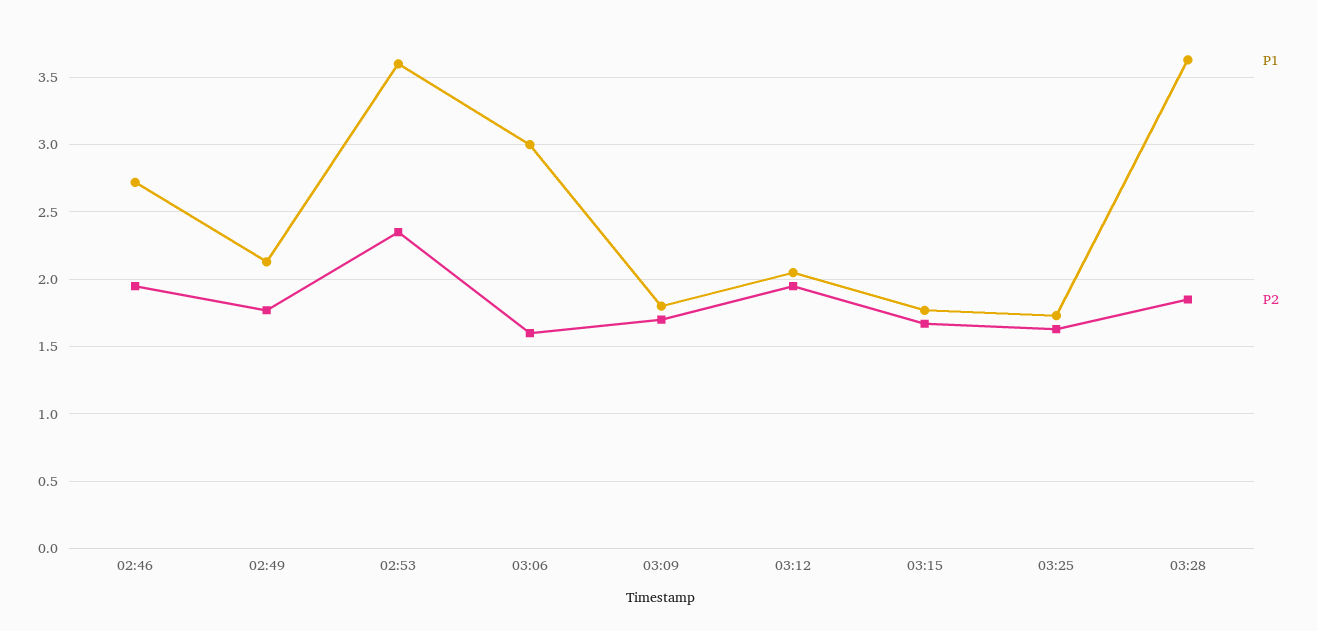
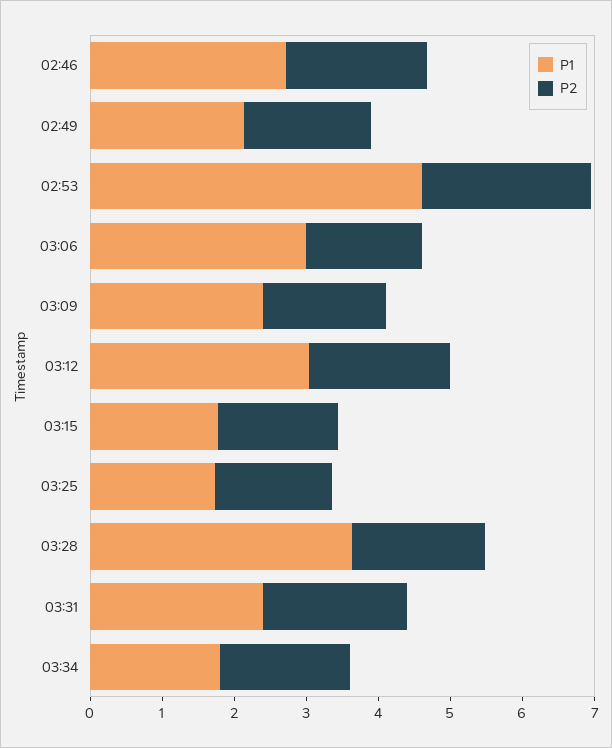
P1, 02:53: 3.6 -> 4.6
P1, 03:09: 1.8 -> 2.4
P1, 03:12: 2.05 -> 3
P1, 03:31: none -> 2.4
P2, 03:31: none -> 2
P1, 03:34: none -> 1.8
P2, 03:34: none -> 1.8

